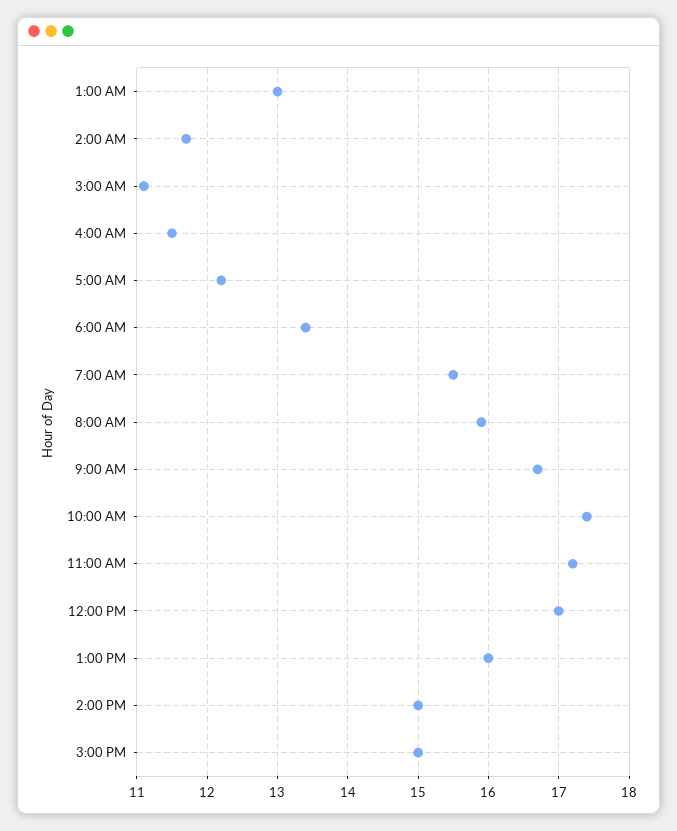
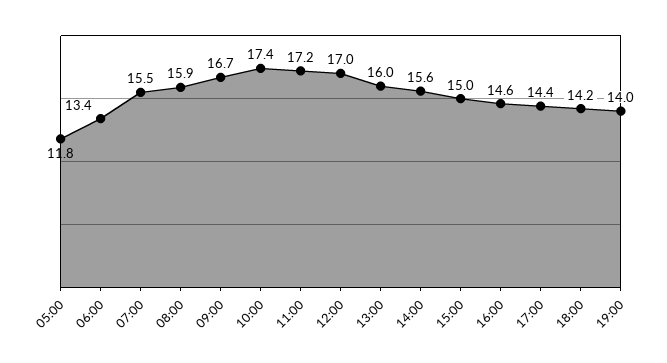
1:00 AM: 13 -> none
2:00 AM: 11.7 -> none
3:00 AM: 11.1 -> none
4:00 AM: 11.5 -> none
5:00 AM: 12.2 -> 11.8
2:00 PM: 15 -> 15.6
16:00: none -> 14.6
17:00: none -> 14.4
18:00: none -> 14.2
19:00: none -> 14

